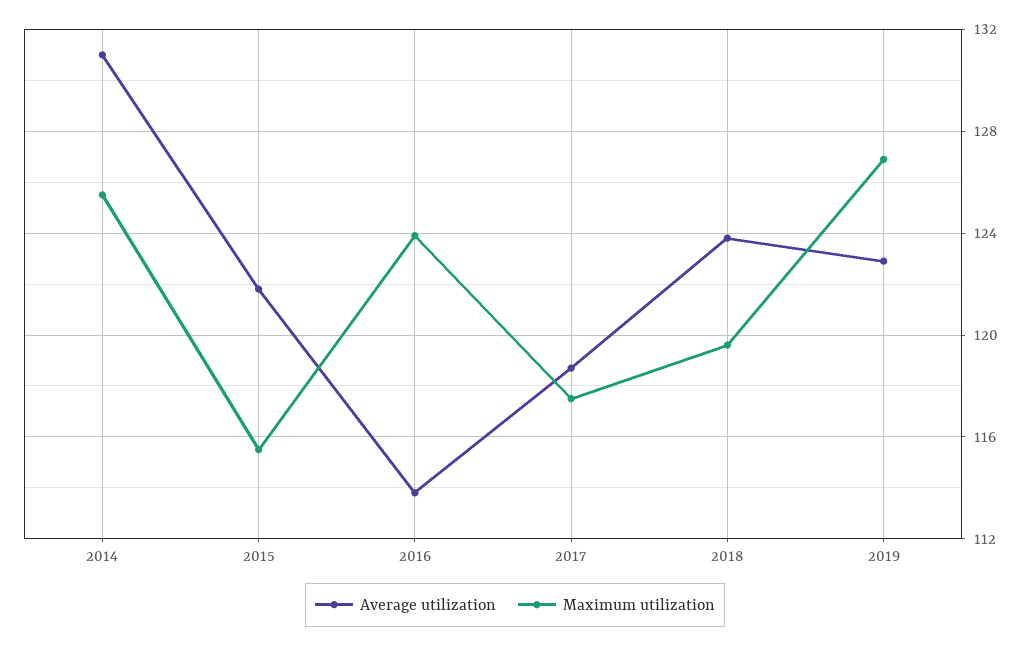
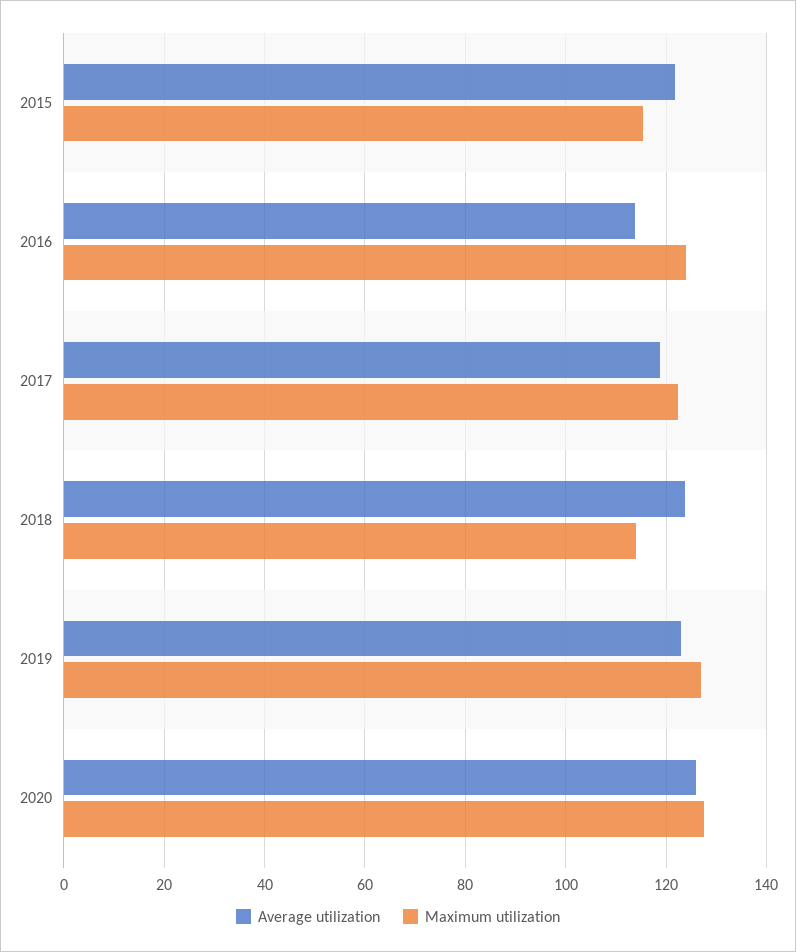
Average utilization, 2014: 131 -> none
Maximum utilization, 2014: 125.5 -> none
Maximum utilization, 2017: 117.5 -> 122
Maximum utilization, 2018: 119.5 -> 114
Average utilization, 2020: none -> 126
Maximum utilization, 2020: none -> 128

